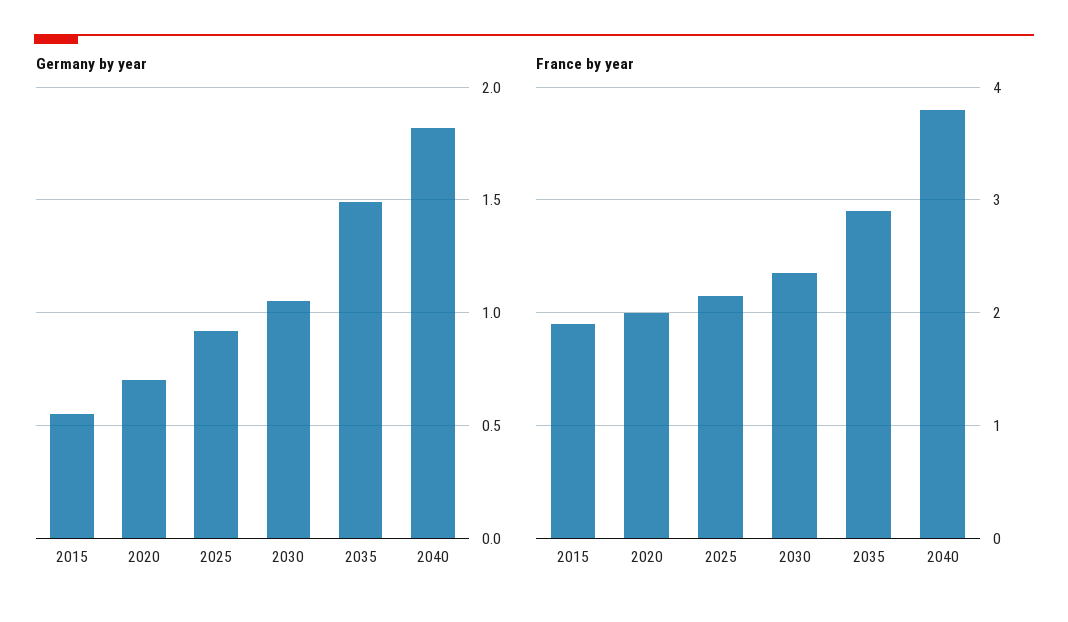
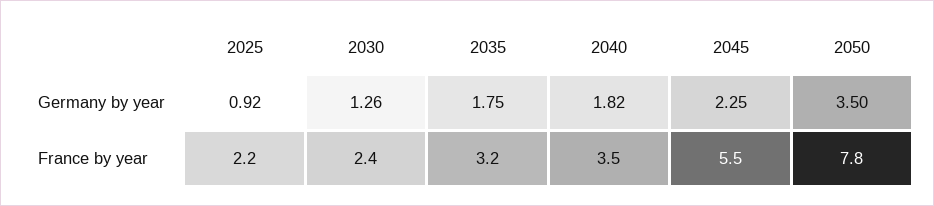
Germany by year, 2015: 0.55 -> none
Germany by year, 2020: 0.7 -> none
Germany by year, 2030: 1.05 -> 1.26
Germany by year, 2035: 1.5 -> 1.75
France by year, 2015: 1.9 -> none
France by year, 2020: 2 -> none
France by year, 2035: 2.9 -> 3.2
France by year, 2040: 3.8 -> 3.5
Germany by year, 2045: none -> 2.25
Germany by year, 2050: none -> 3.5
France by year, 2045: none -> 5.5
France by year, 2050: none -> 7.8

